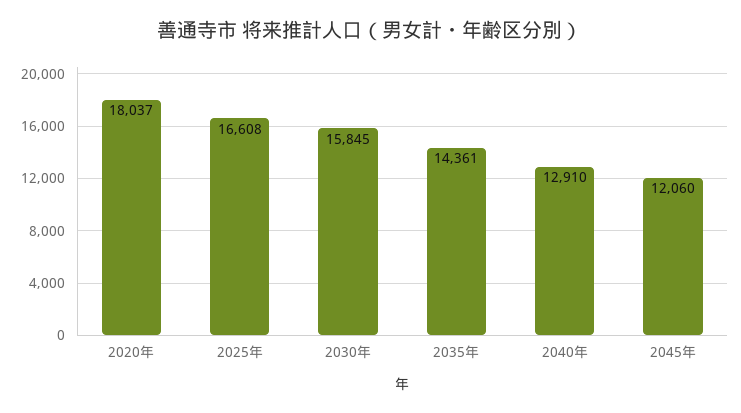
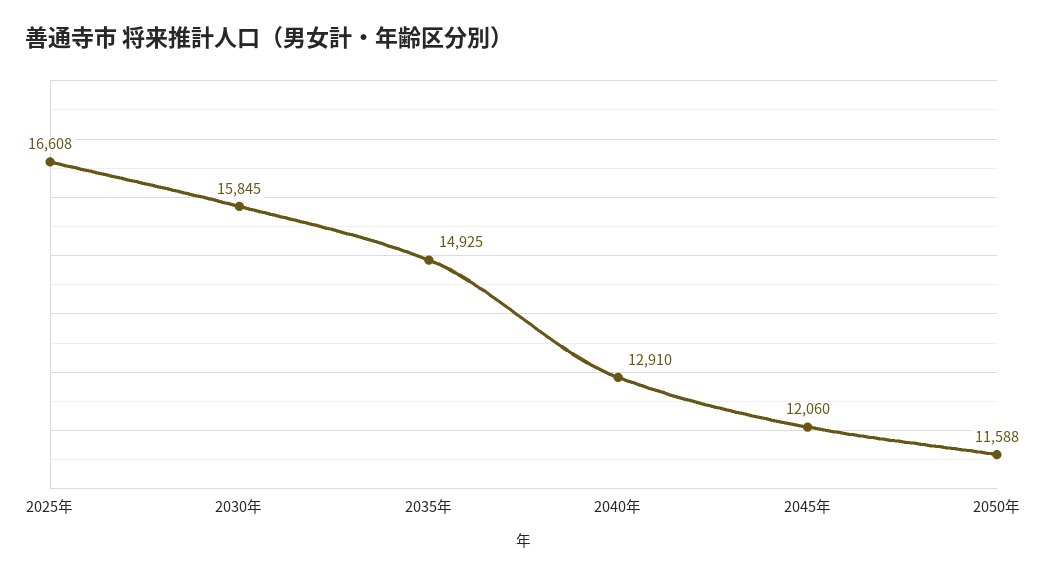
2020年: 18037 -> none
2035年: 14361 -> 14925
2050年: none -> 11588

